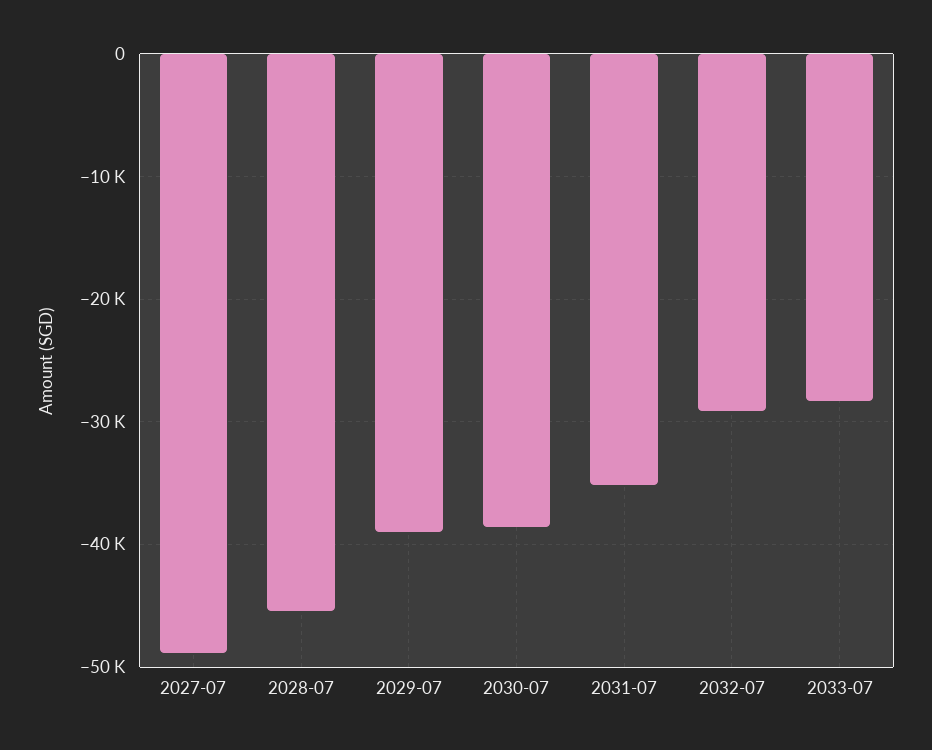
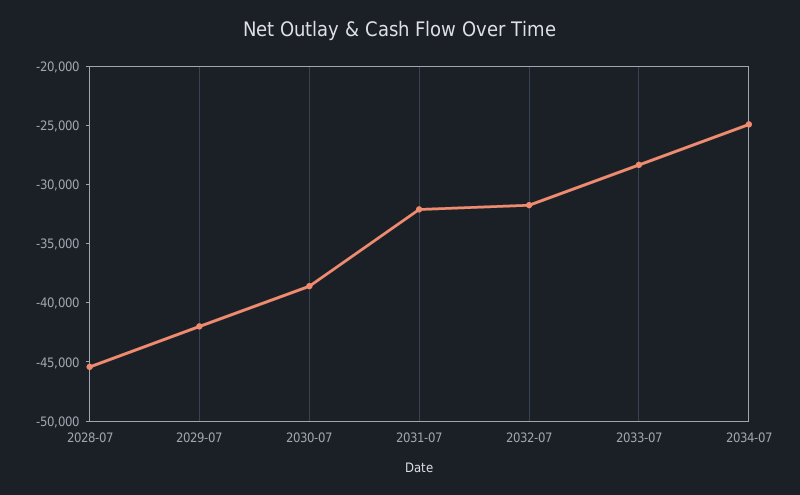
2027-07: -49000 -> none
2029-07: -39000 -> -42000
2031-07: -35000 -> -32000
2032-07: -29000 -> -32000
2034-07: none -> -25000

